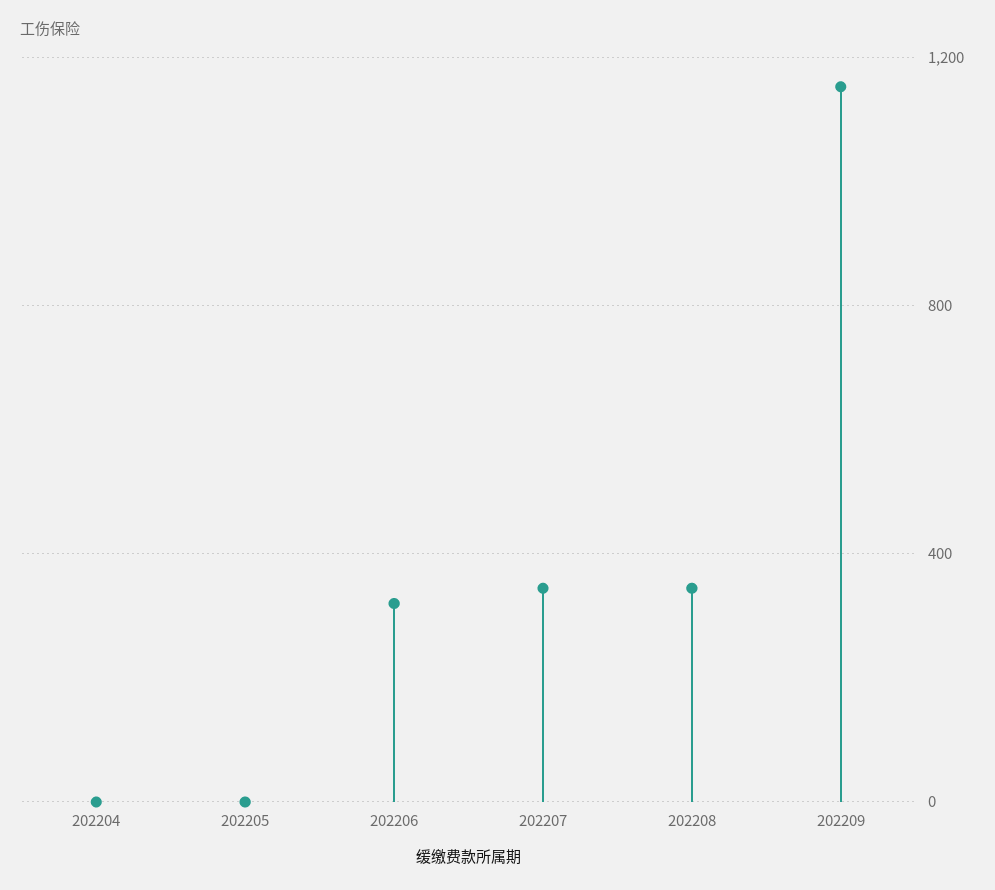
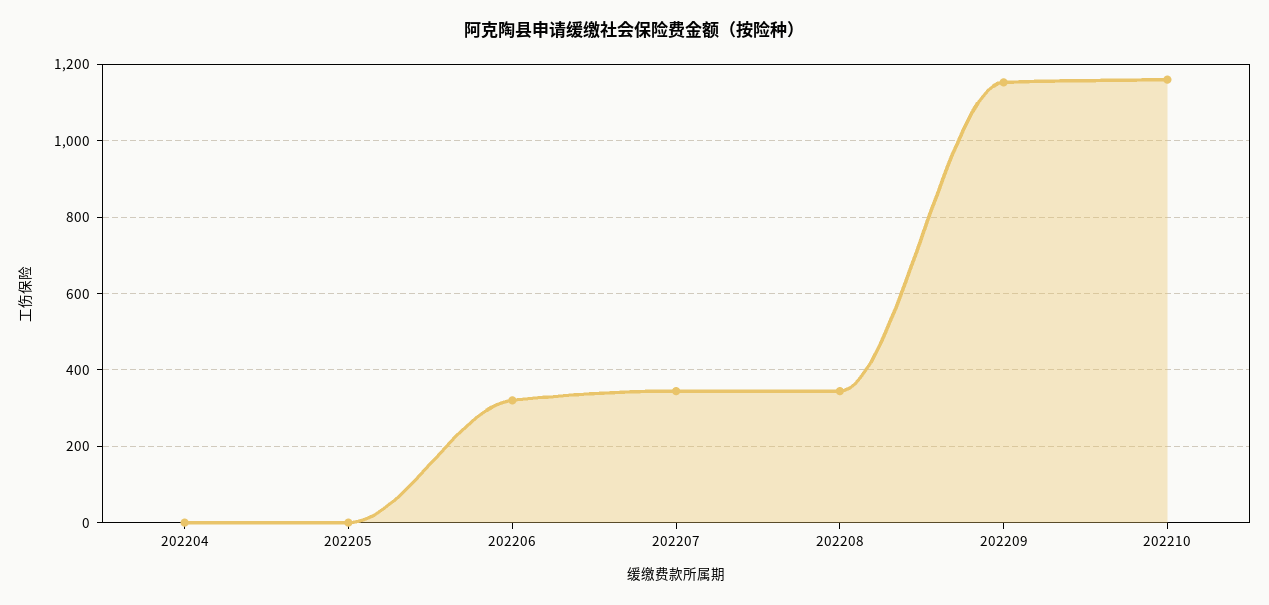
202210: none -> 1160

